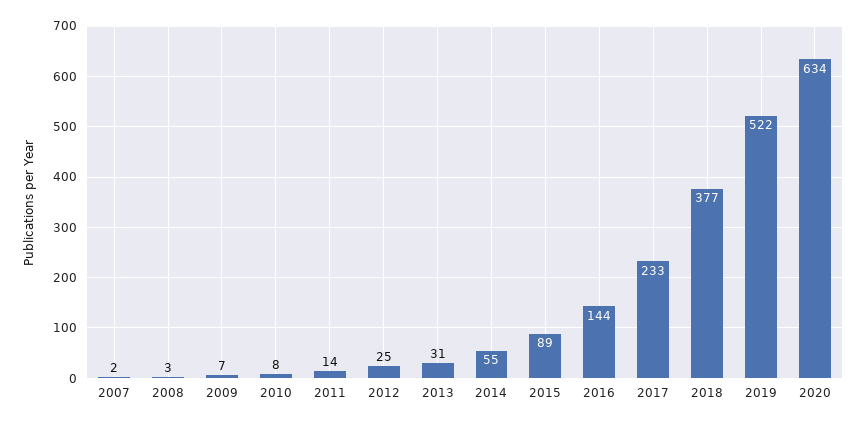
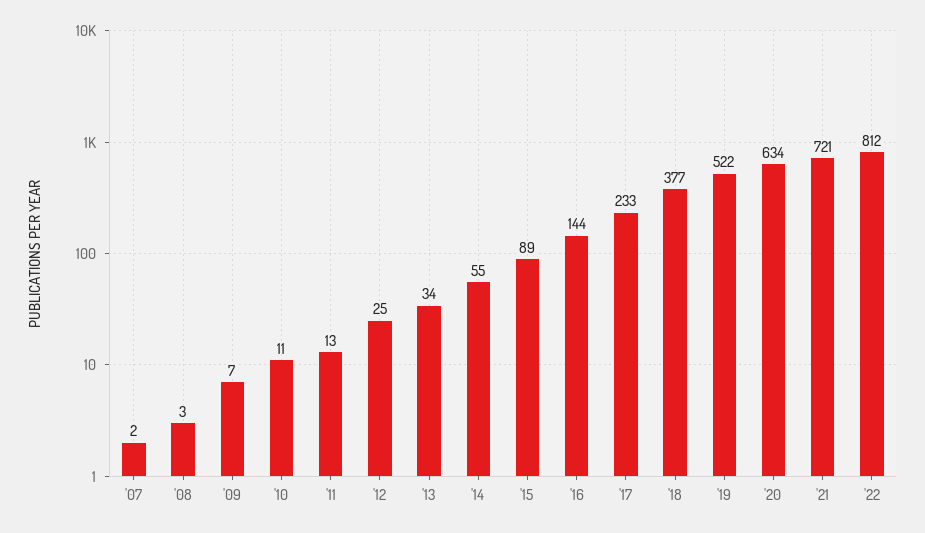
2010: 8 -> 11
2011: 14 -> 13
2013: 31 -> 34
'21: none -> 721
'22: none -> 812

